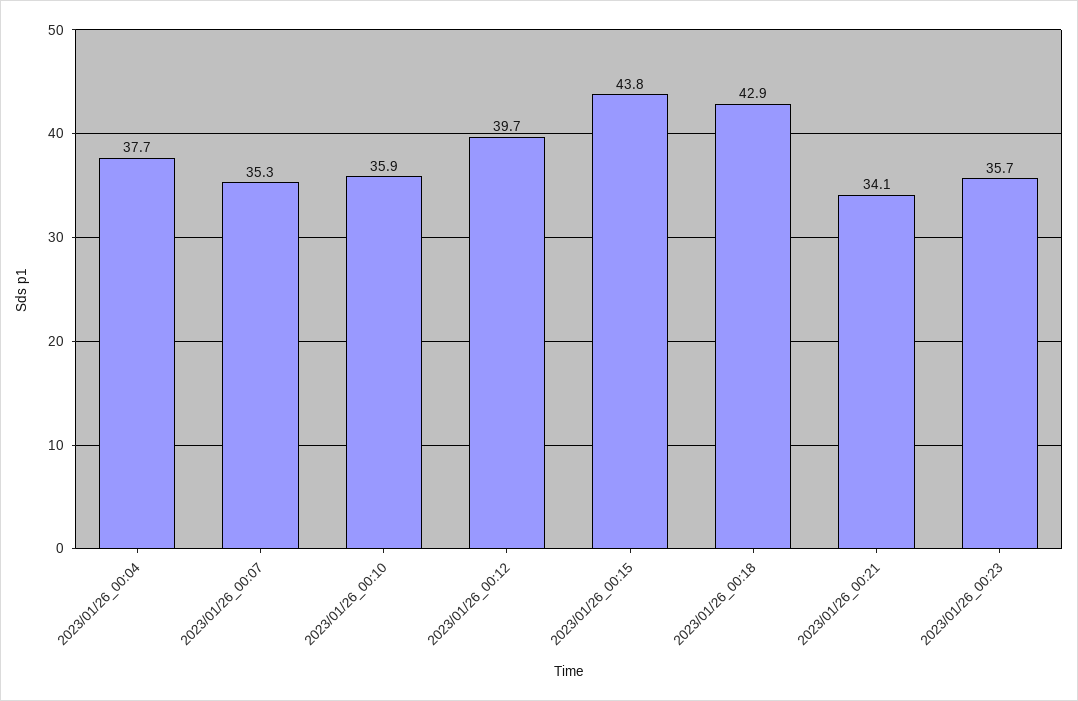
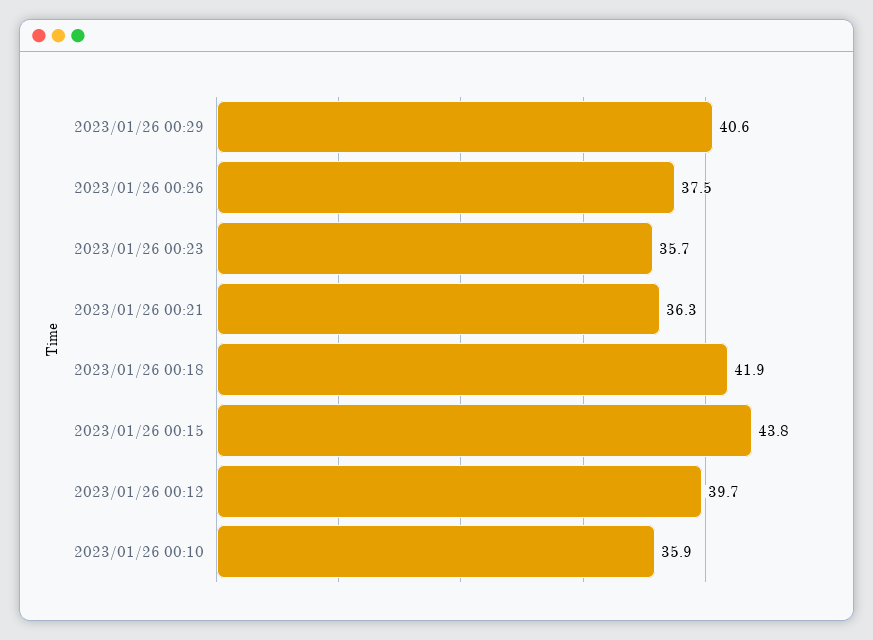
2023/01/26_00:04: 37.7 -> none
2023/01/26_00:07: 35.3 -> none
2023/01/26_00:18: 42.9 -> 41.9
2023/01/26_00:21: 34.1 -> 36.3
2023/01/26 00:29: none -> 40.6
2023/01/26 00:26: none -> 37.5

